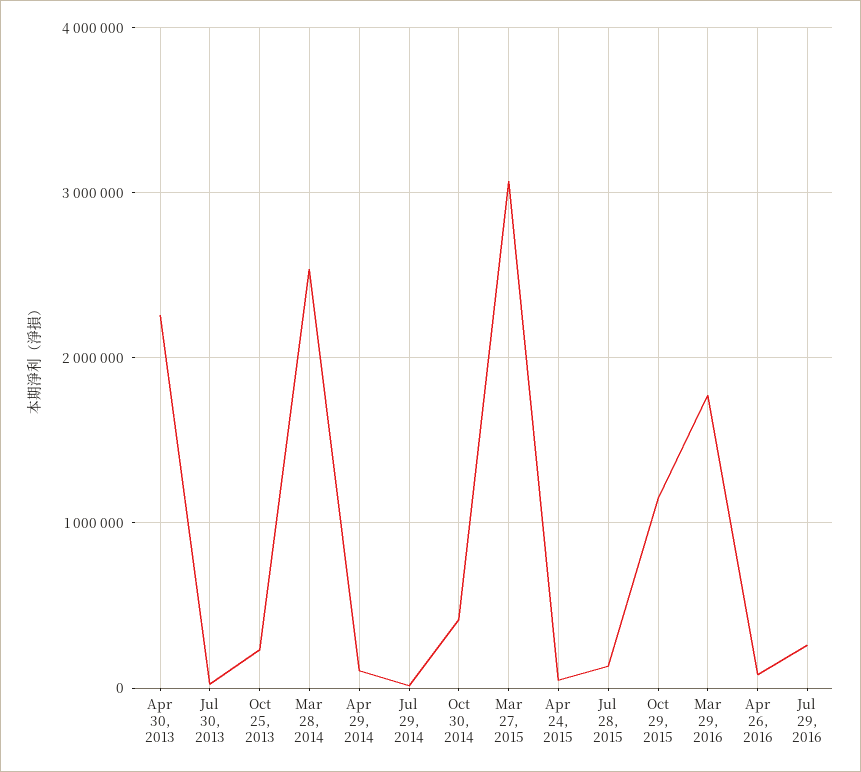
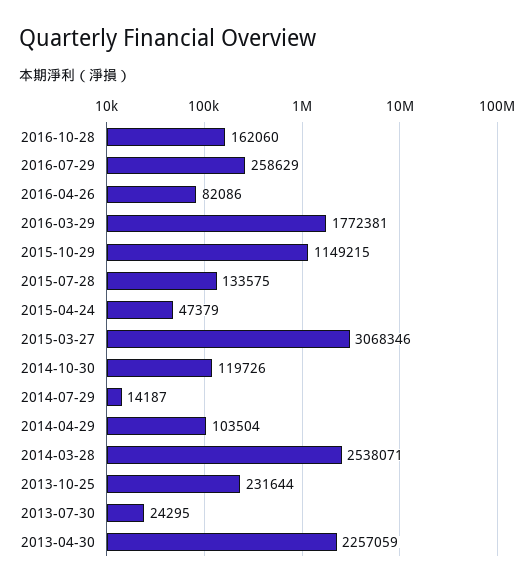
Oct 30, 2014: 400000 -> 119726
2016-10-28: none -> 162060

